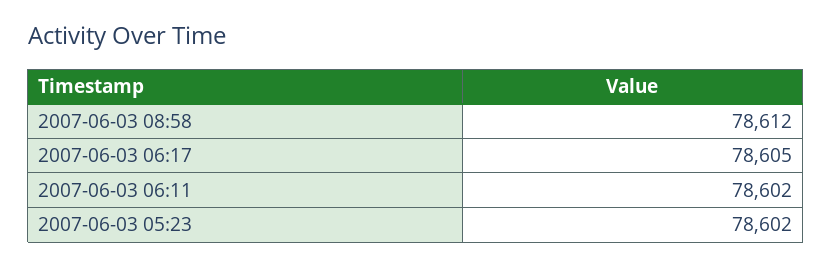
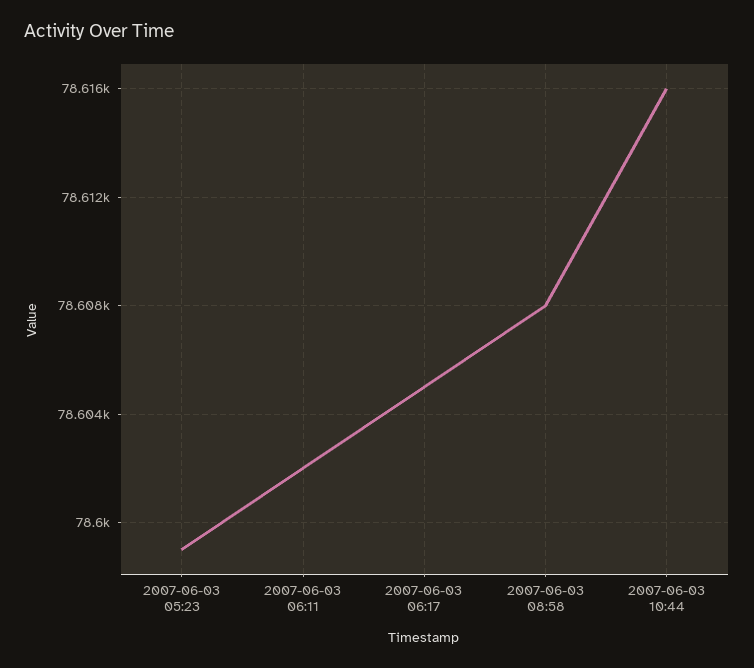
2007-06-03 08:58: 78612 -> 78608
2007-06-03 05:23: 78602 -> 78599
2007-06-03 10:44: none -> 78616

